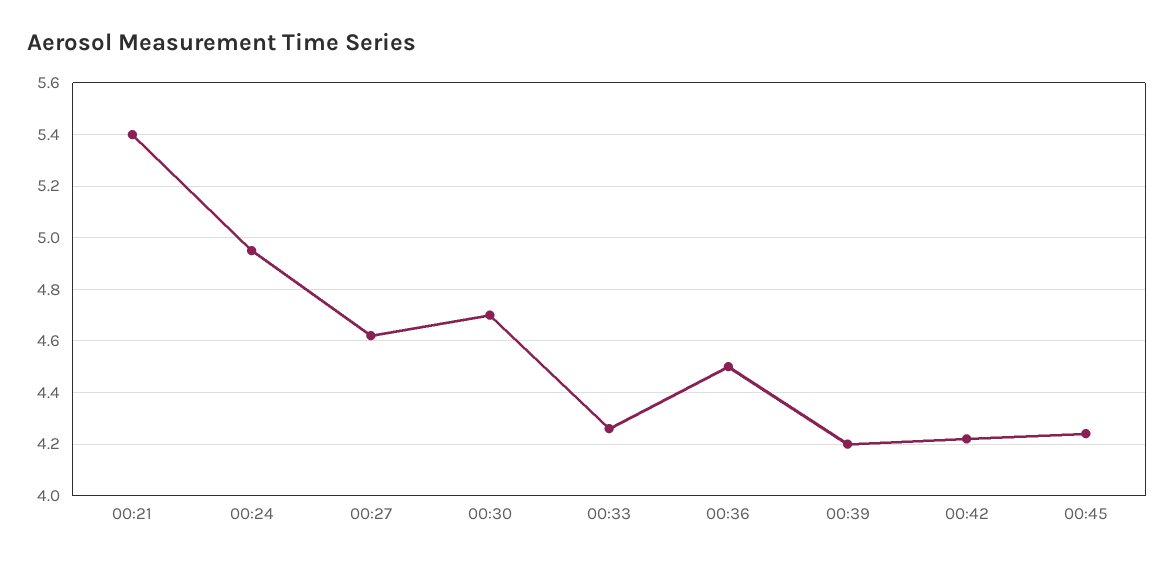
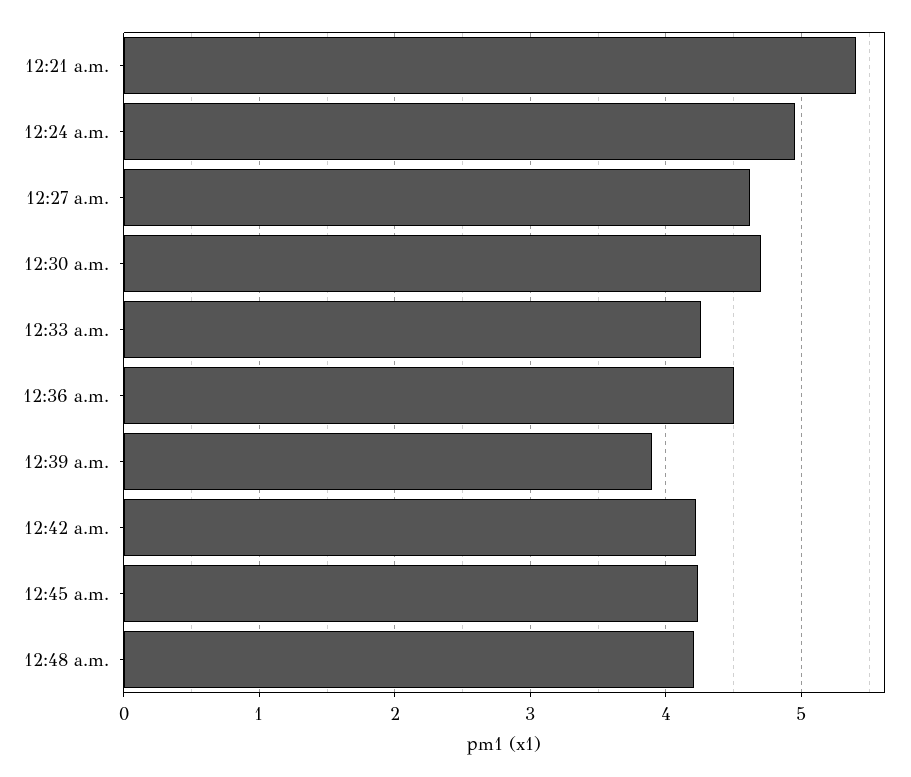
00:39: 4.2 -> 3.9
12:48 a.m.: none -> 4.2

